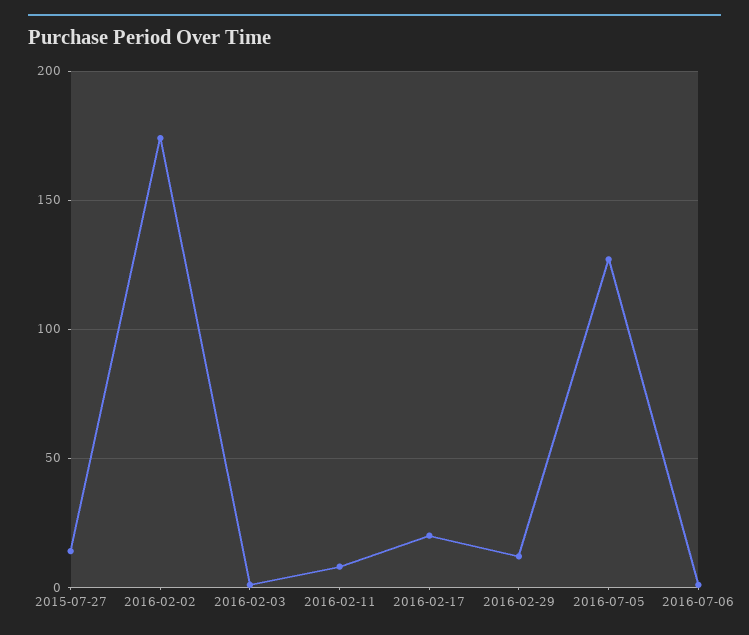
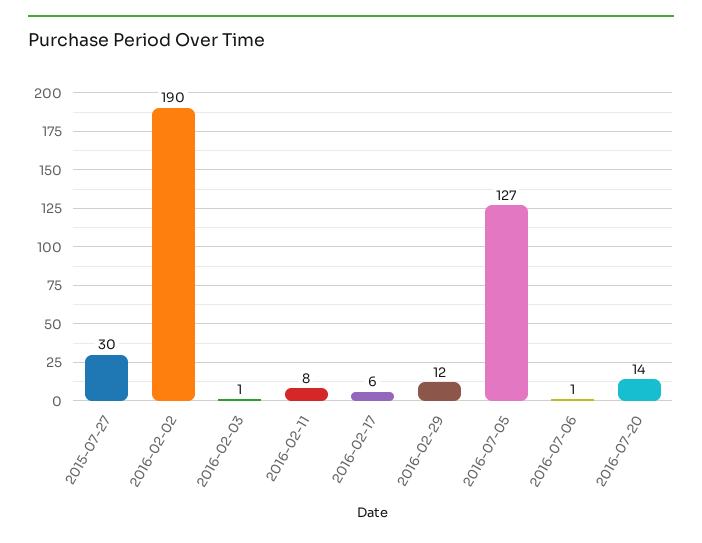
2015-07-27: 15 -> 30
2016-02-02: 175 -> 190
2016-02-17: 20 -> 6
2016-07-20: none -> 14

